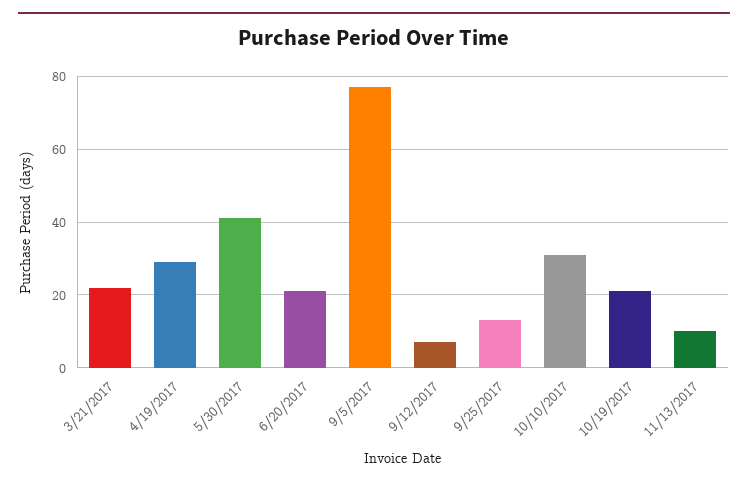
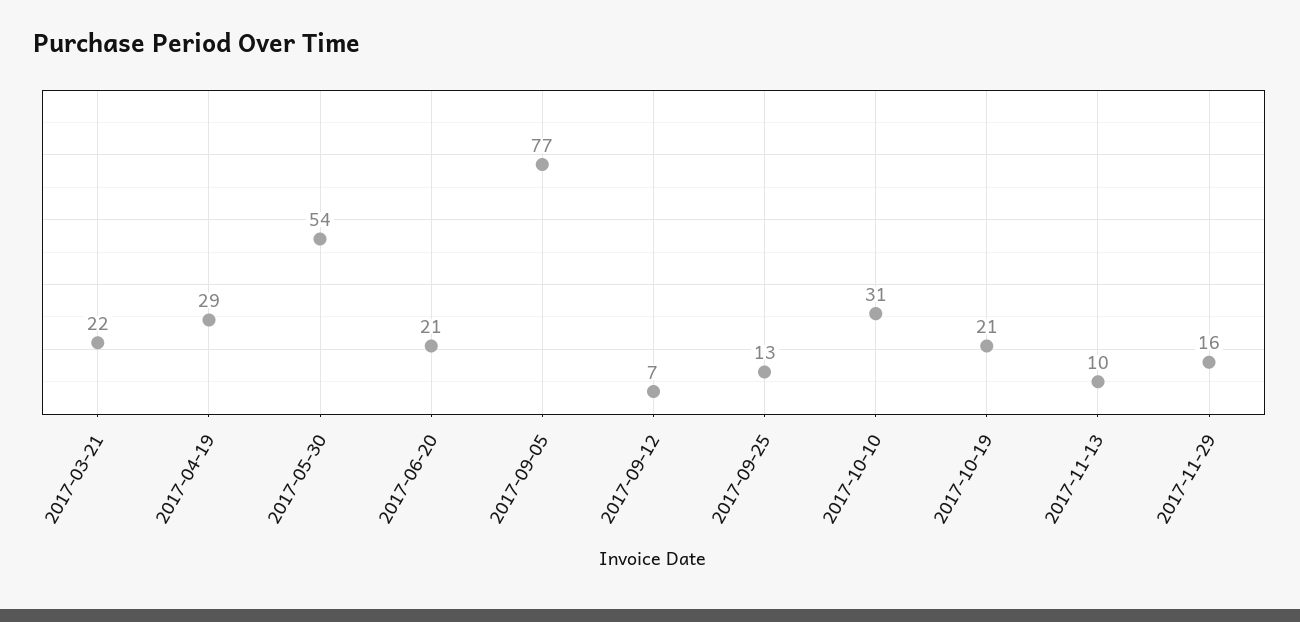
5/30/2017: 40 -> 54
2017-11-29: none -> 16

